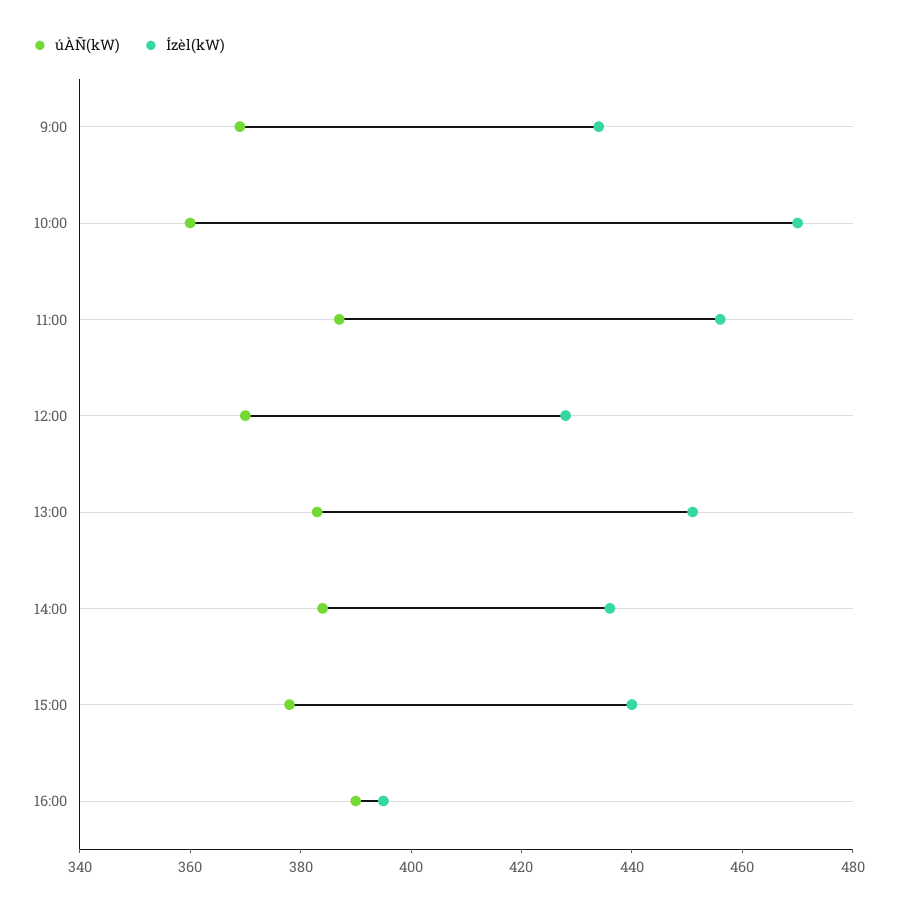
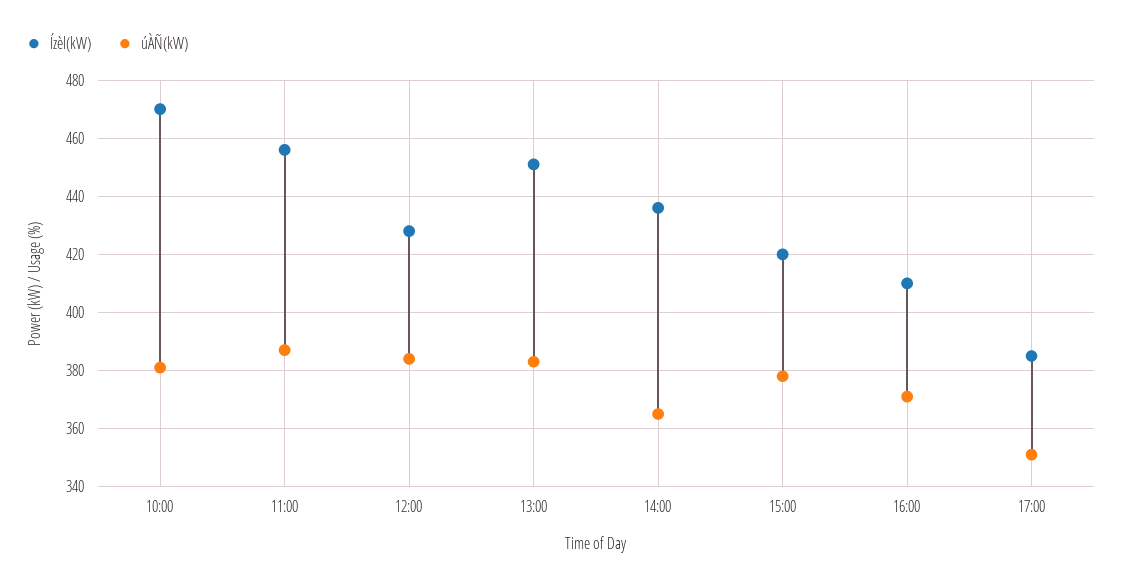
úÀÑ(kW), 9:00: 370 -> none
Ízèl(kW), 9:00: 435 -> none
úÀÑ(kW), 10:00: 360 -> 380
úÀÑ(kW), 12:00: 370 -> 385
úÀÑ(kW), 14:00: 385 -> 365
Ízèl(kW), 15:00: 440 -> 420
úÀÑ(kW), 16:00: 390 -> 370
Ízèl(kW), 16:00: 395 -> 410
Ízèl(kW), 17:00: none -> 385
úÀÑ(kW), 17:00: none -> 350

